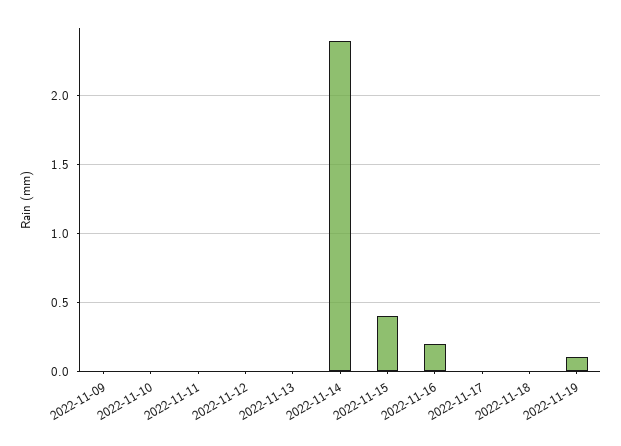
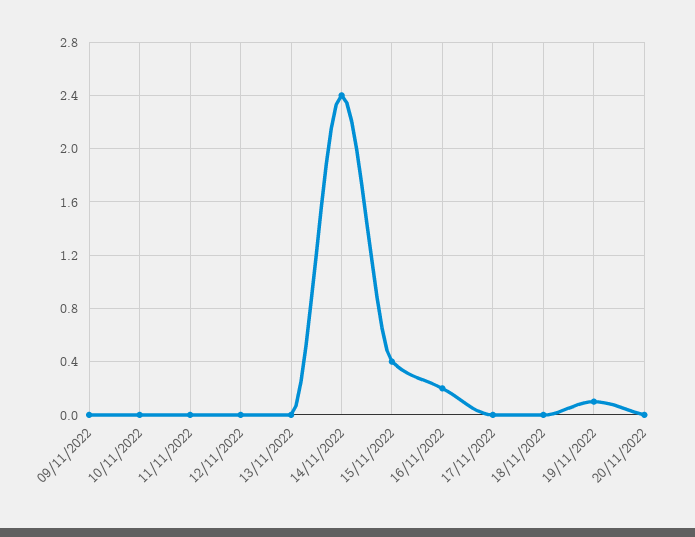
20/11/2022: none -> 0

